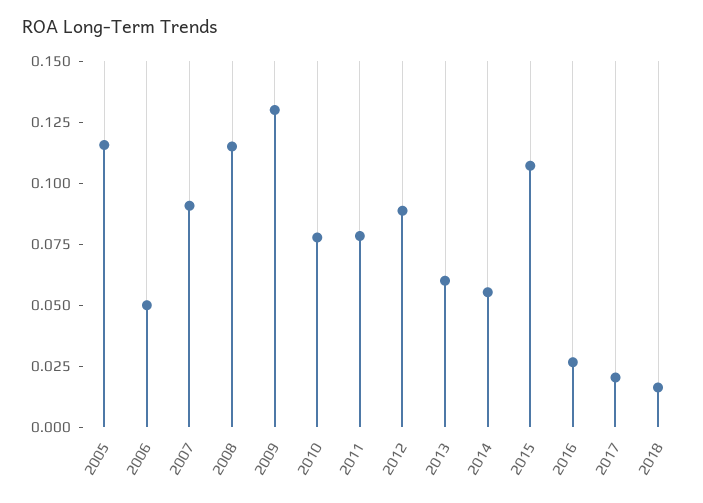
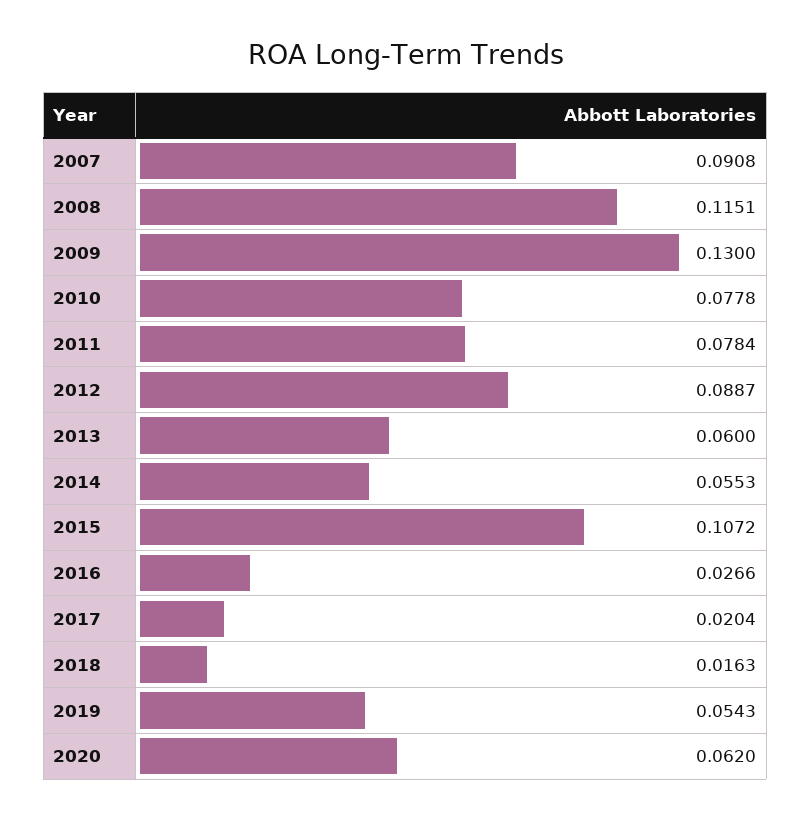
2005: 0.115 -> none
2006: 0.05 -> none
2019: none -> 0.0543
2020: none -> 0.062

